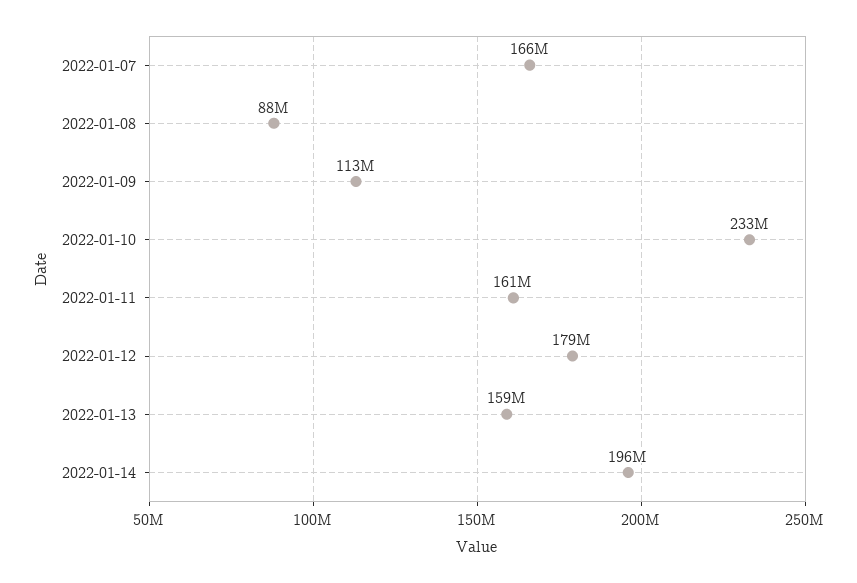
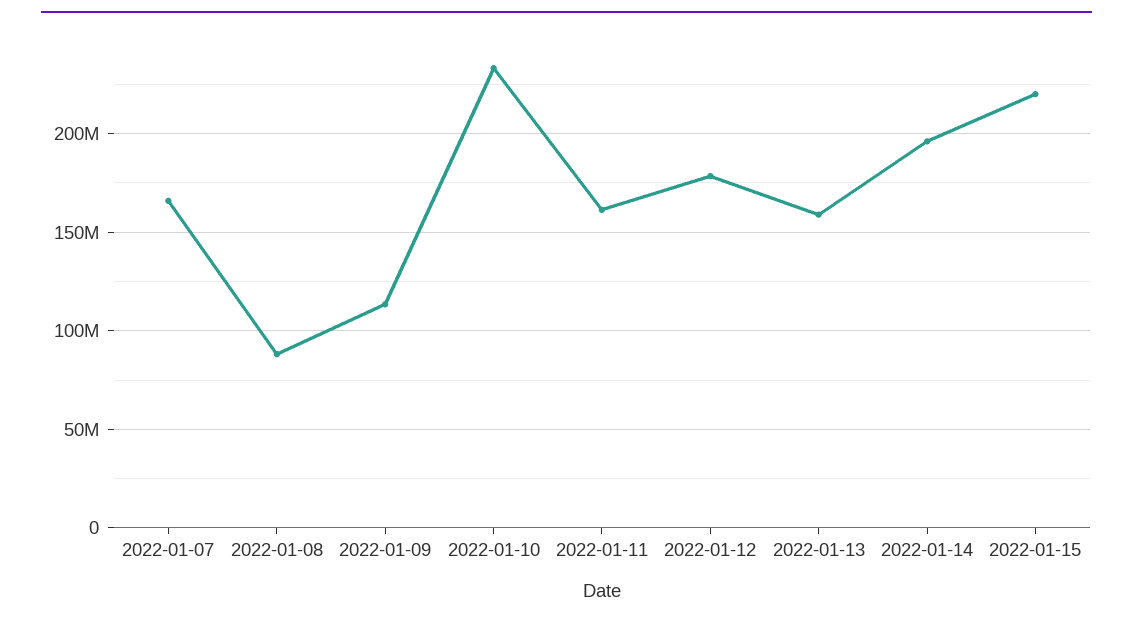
2022-01-15: none -> 220000000

